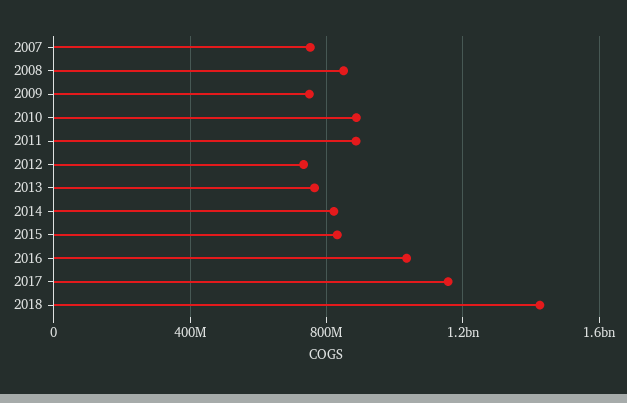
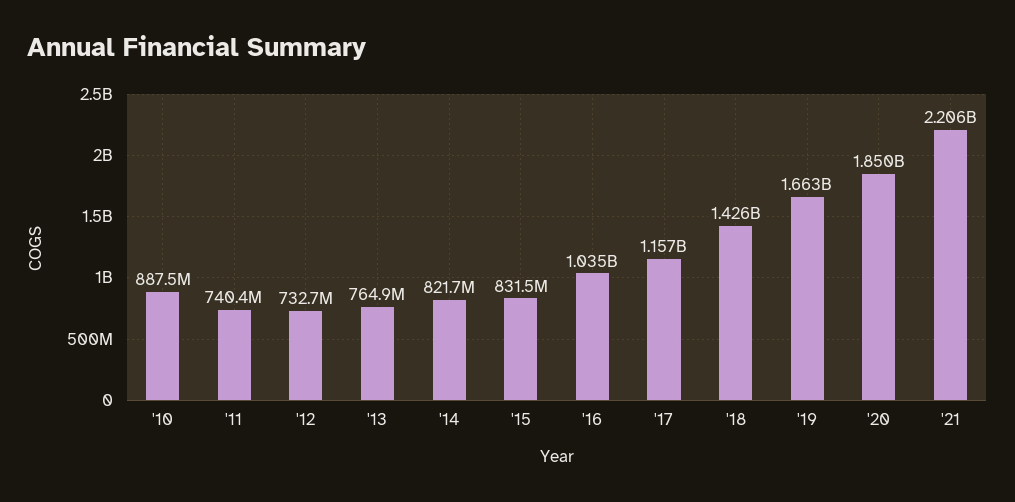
2007: 750000000 -> none
2008: 850000000 -> none
2009: 750000000 -> none
2011: 900000000 -> 740400000
'19: none -> 1663000000
'20: none -> 1850000000
'21: none -> 2206000000

